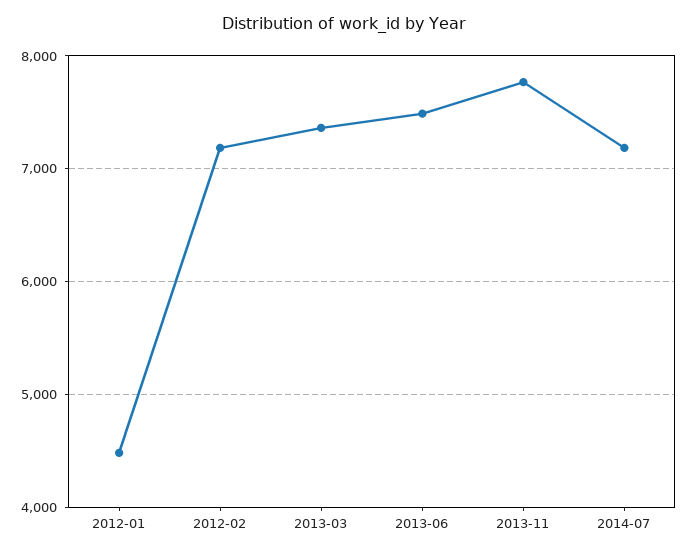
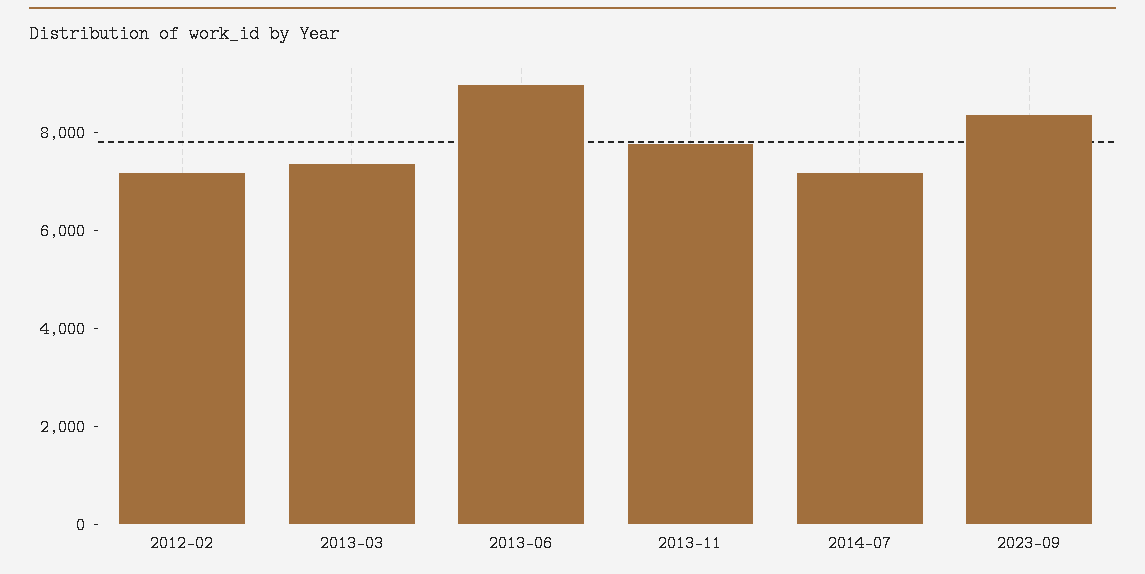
2012-01: 4500 -> none
2013-06: 7500 -> 9000
2023-09: none -> 8500

